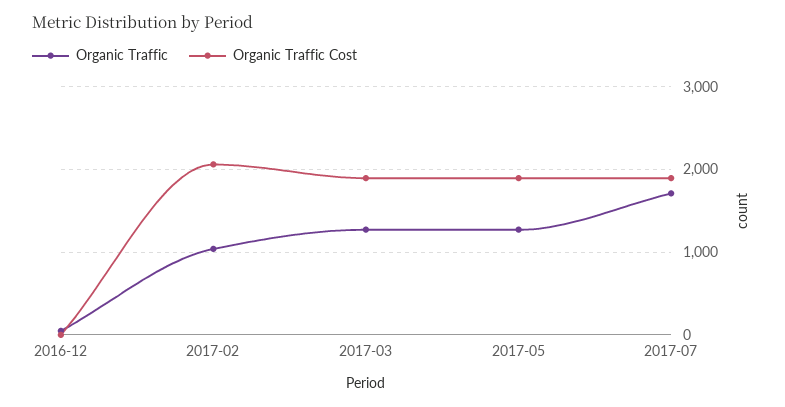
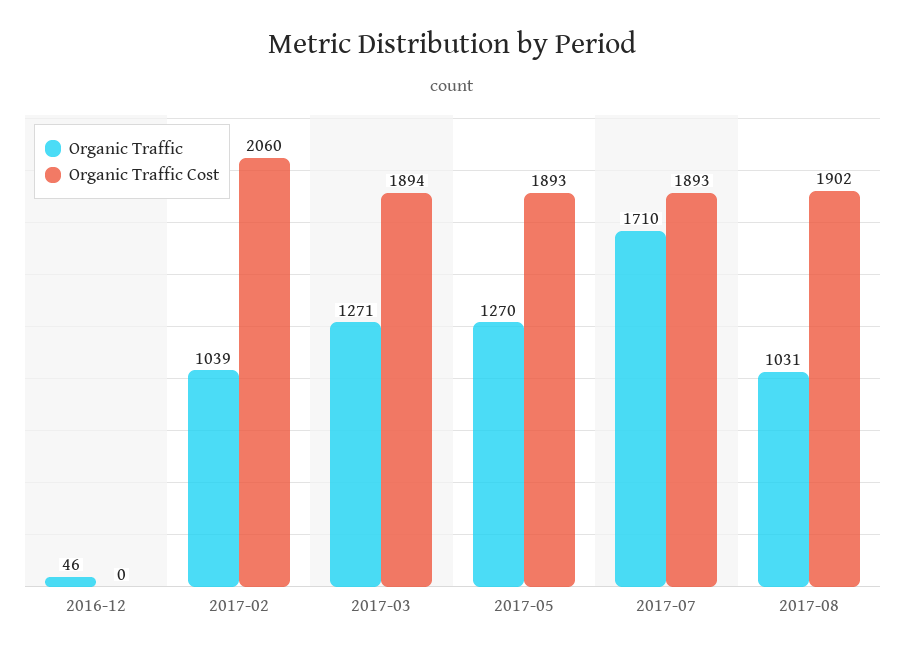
Organic Traffic, 2017-08: none -> 1031
Organic Traffic Cost, 2017-08: none -> 1902

